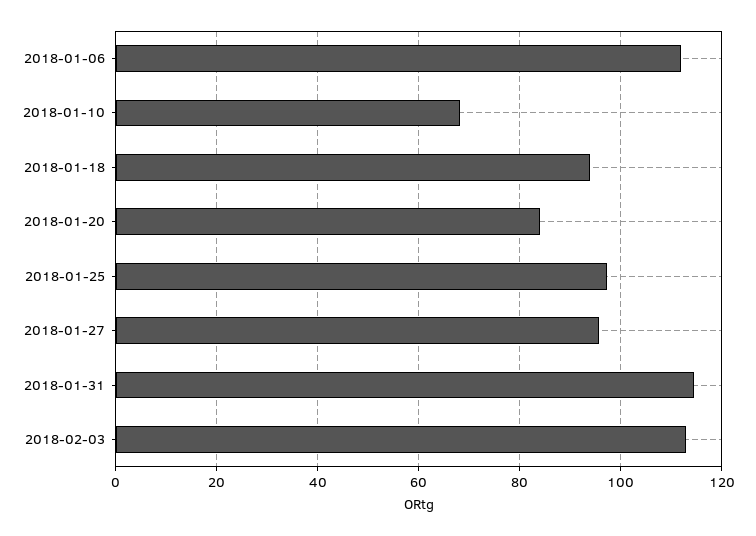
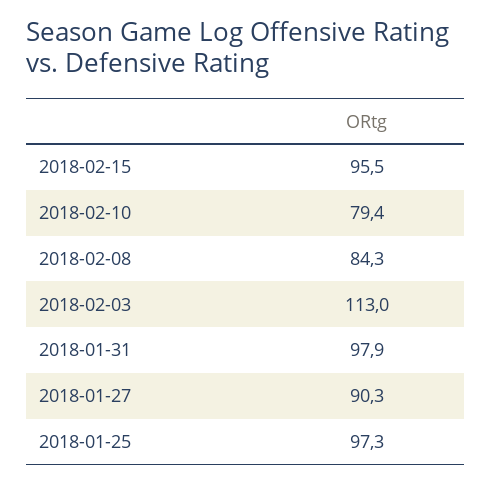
2018-01-06: 112 -> none
2018-01-10: 68 -> none
2018-01-18: 94 -> none
2018-01-20: 84 -> none
2018-01-27: 96 -> 90.3
2018-01-31: 114 -> 97.9
2018-02-15: none -> 95.5
2018-02-10: none -> 79.4
2018-02-08: none -> 84.3

